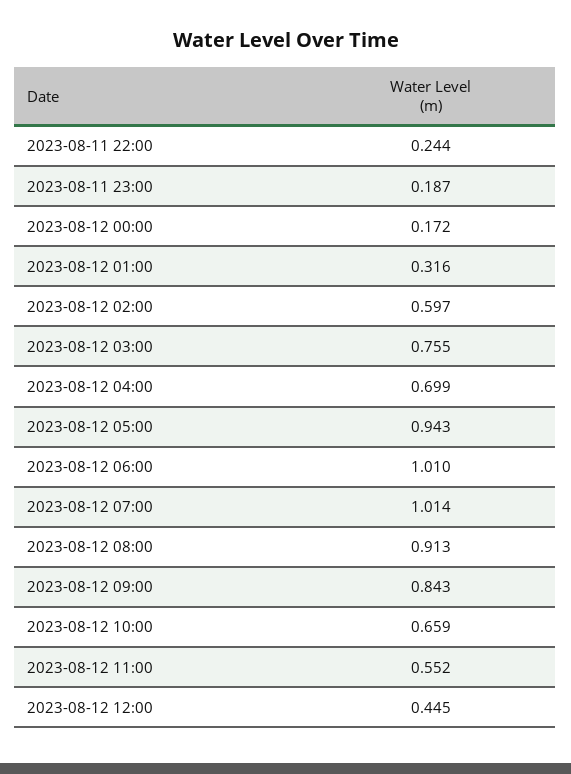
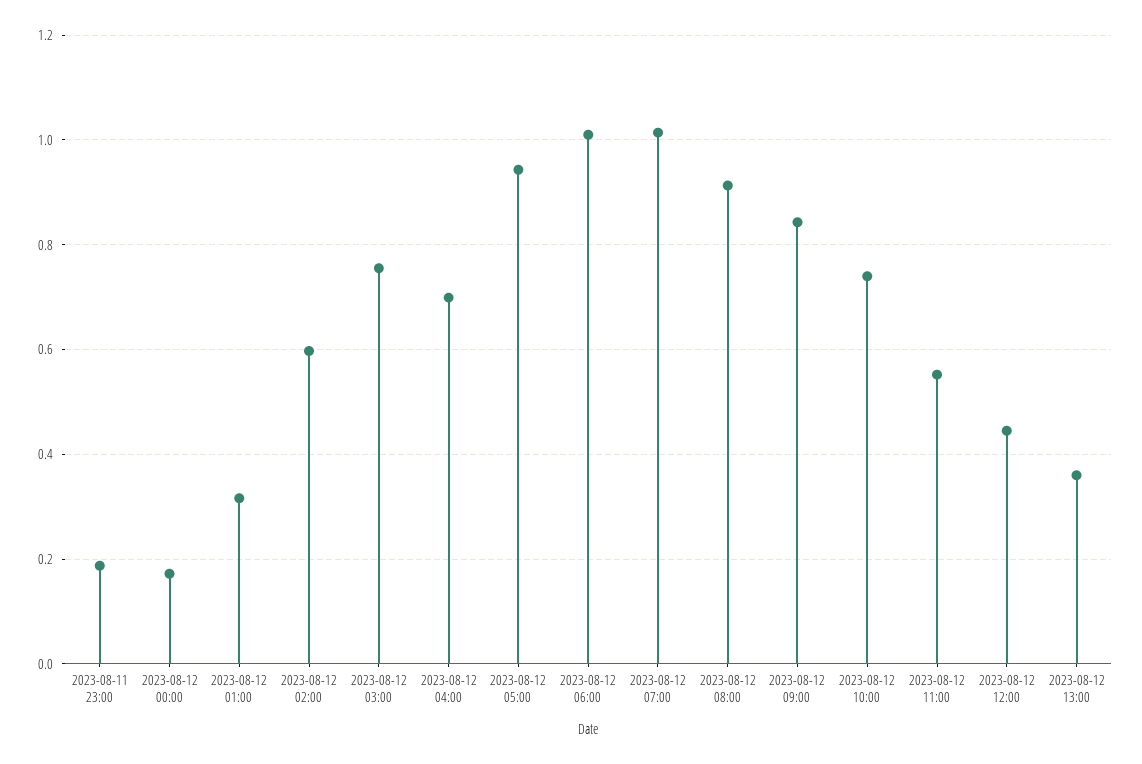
2023-08-11 22:00: 0.244 -> none
2023-08-12 10:00: 0.659 -> 0.74
2023-08-12 13:00: none -> 0.36

